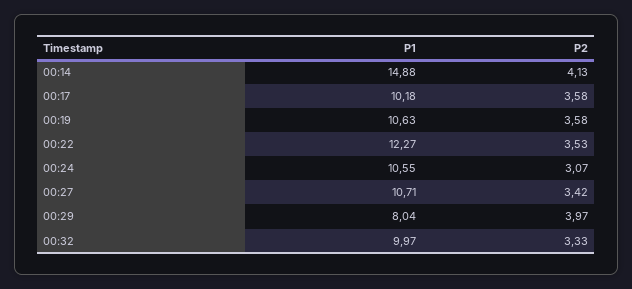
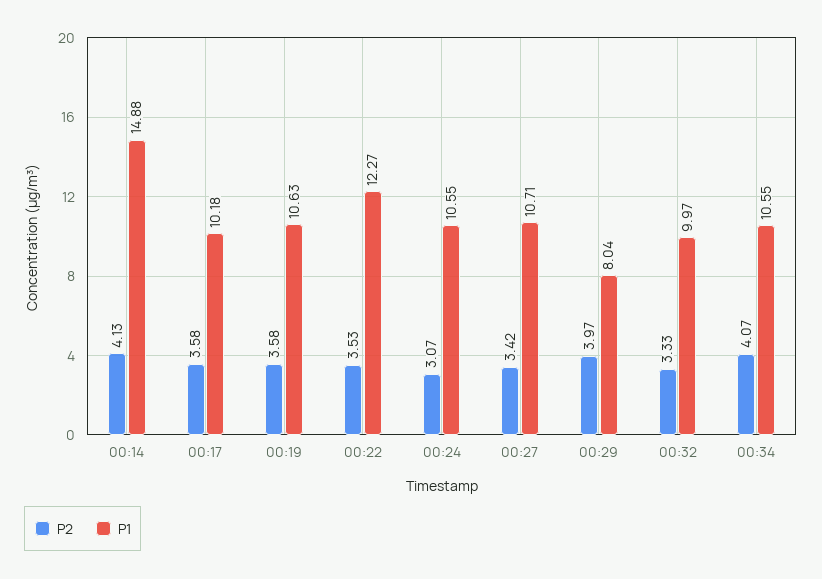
P2, 00:34: none -> 4.07
P1, 00:34: none -> 10.55

